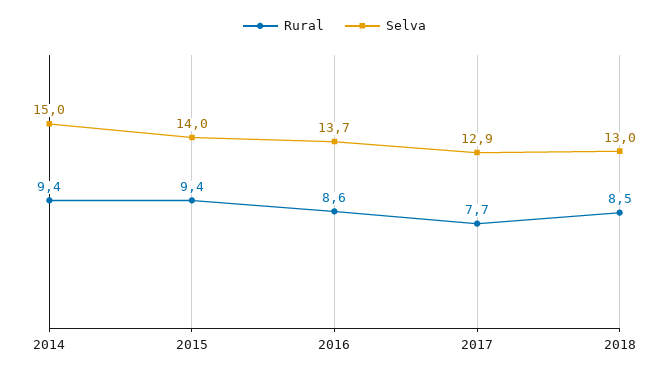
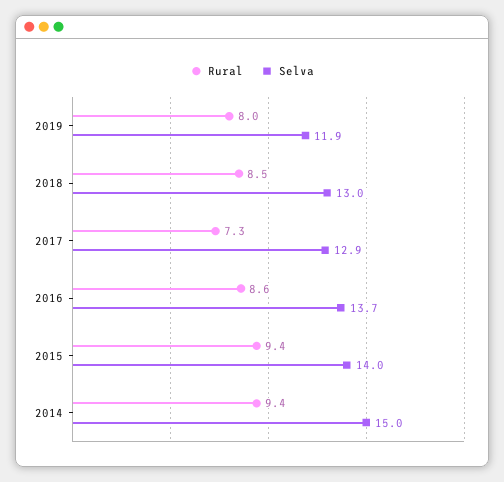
Rural, 2017: 7.7 -> 7.3
Rural, 2019: none -> 8
Selva, 2019: none -> 11.9

